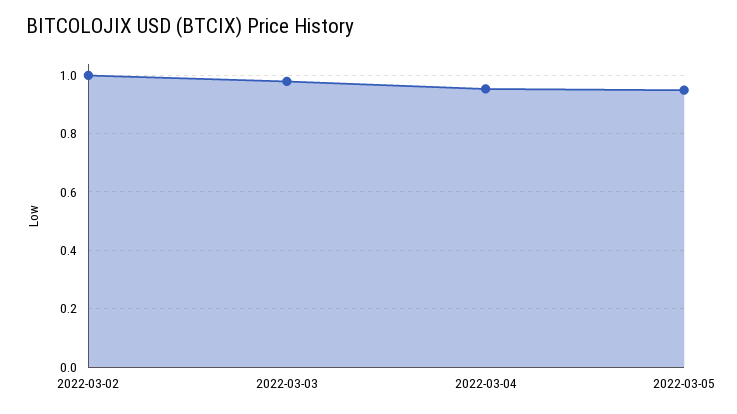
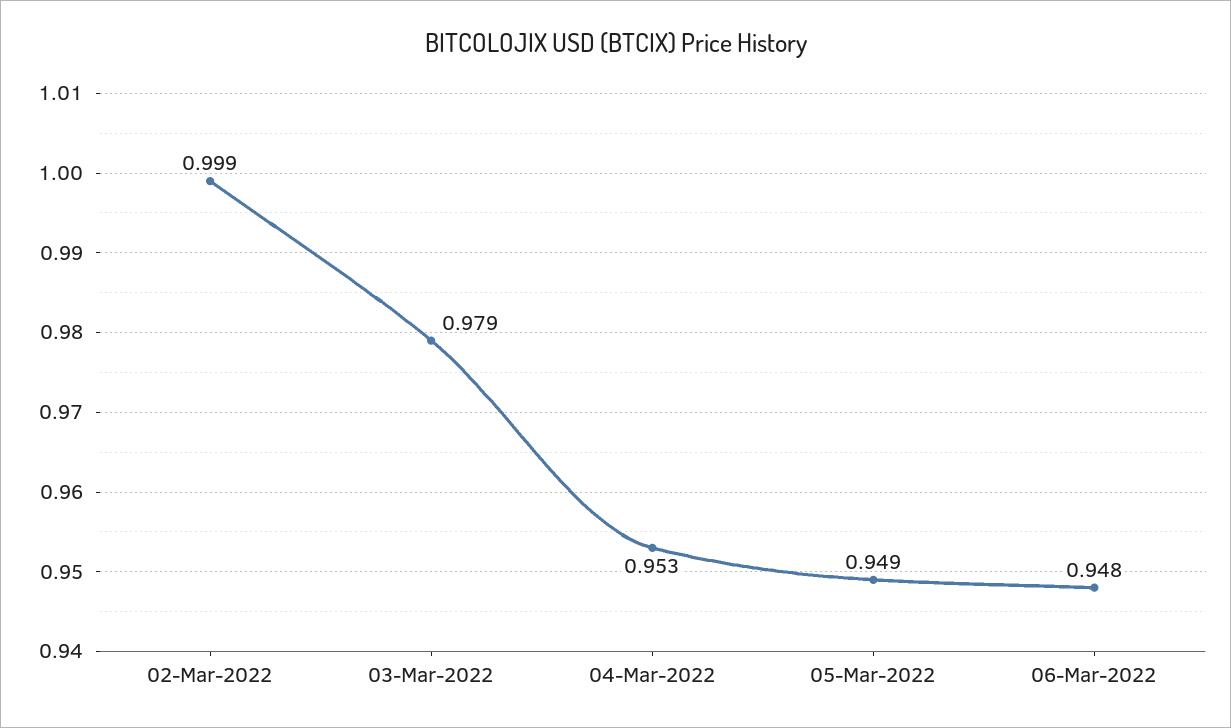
06-Mar-2022: none -> 0.948

